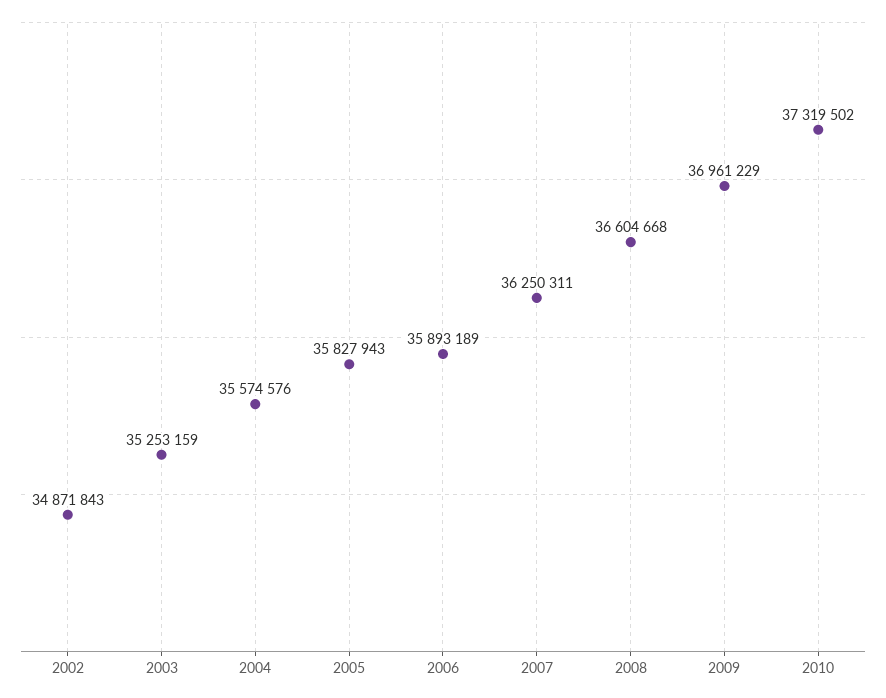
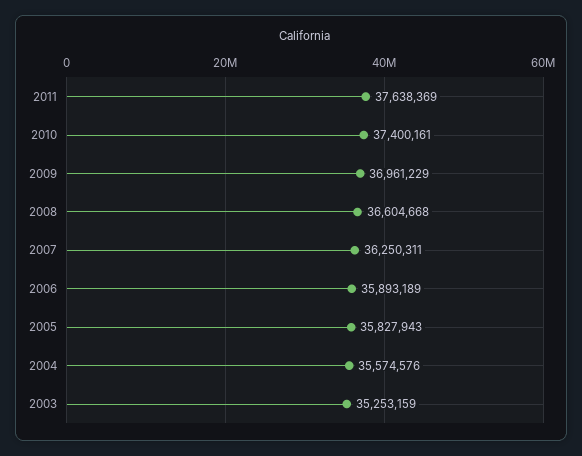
2002: 34871843 -> none
2010: 37319502 -> 37400161
2011: none -> 37638369

